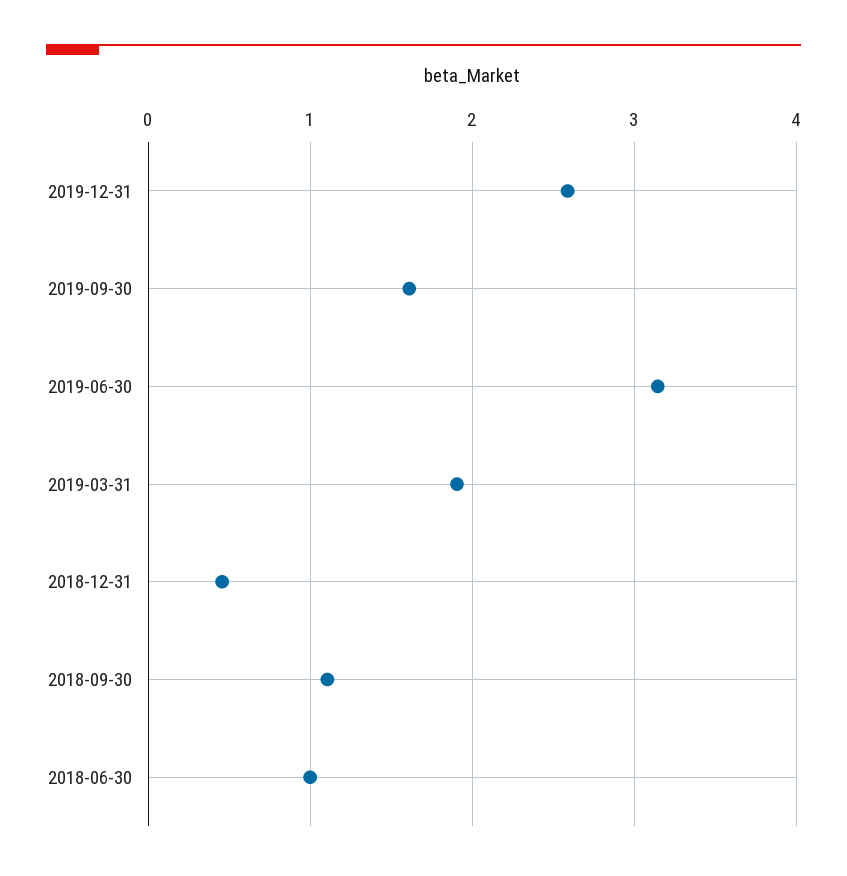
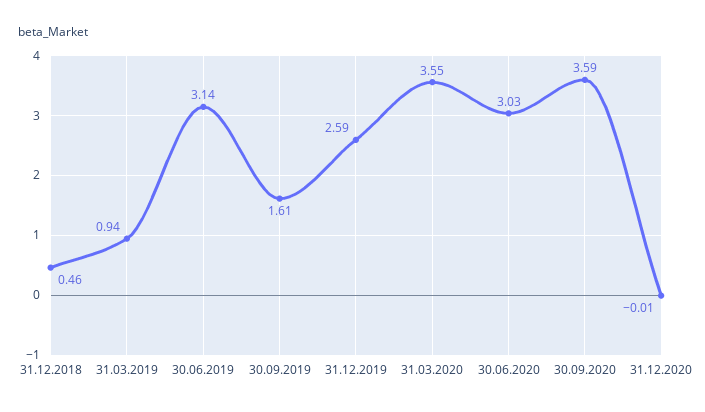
2019-03-31: 1.9 -> 0.94
2018-09-30: 1.1 -> none
2018-06-30: 1 -> none
31.03.2020: none -> 3.55
30.06.2020: none -> 3.03
30.09.2020: none -> 3.59
31.12.2020: none -> -0.01

